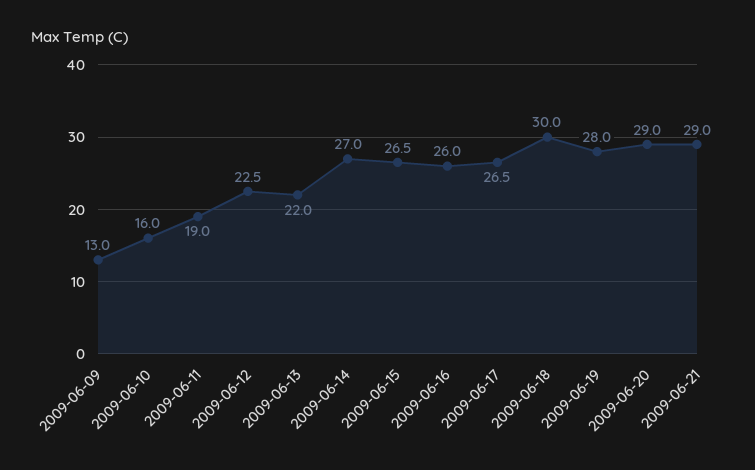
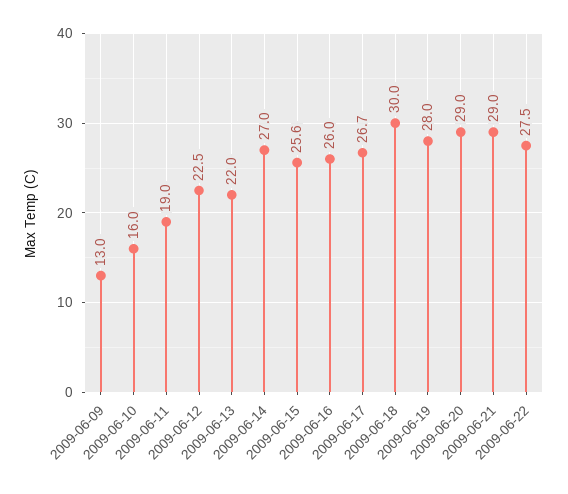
2009-06-15: 26.5 -> 25.6
2009-06-17: 26.5 -> 26.7
2009-06-22: none -> 27.5

